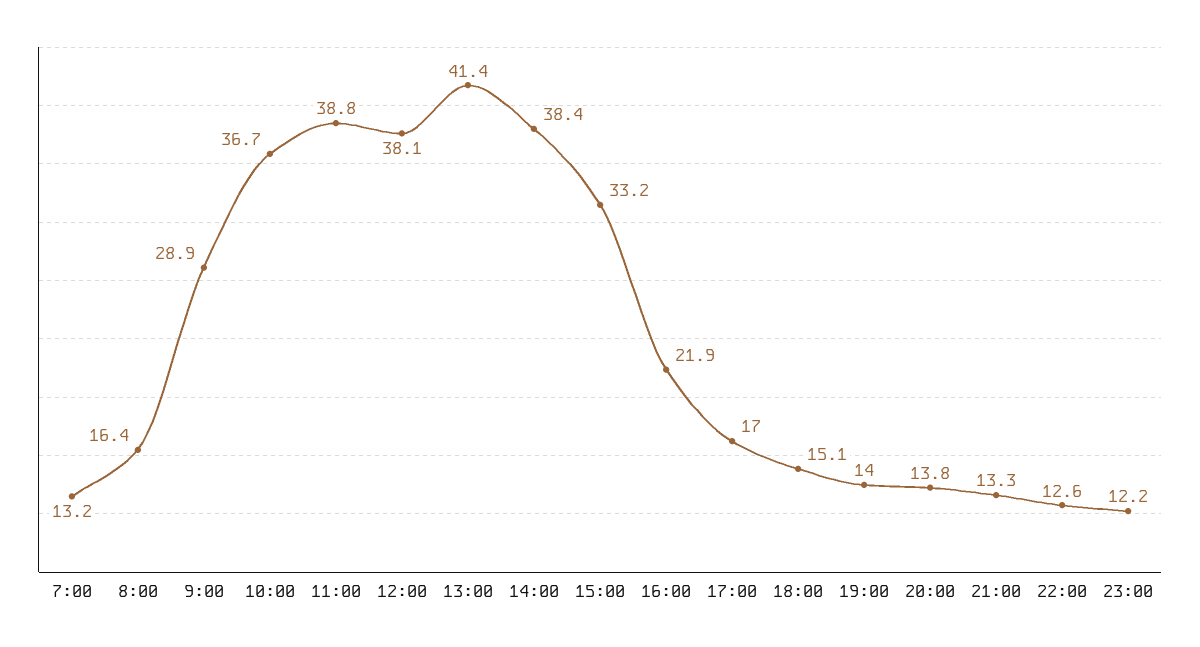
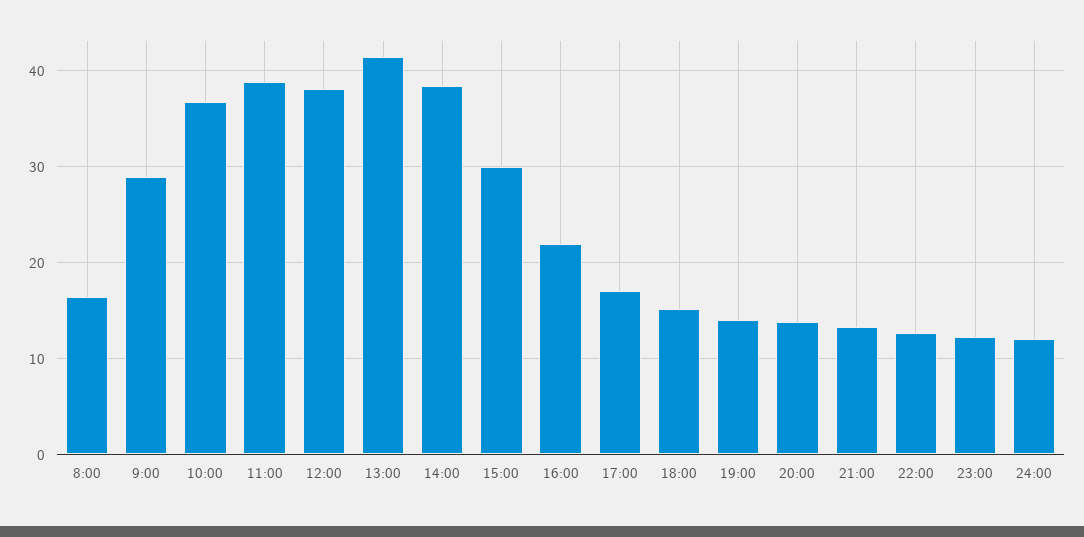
7:00: 13.2 -> none
15:00: 33.2 -> 30
24:00: none -> 12

